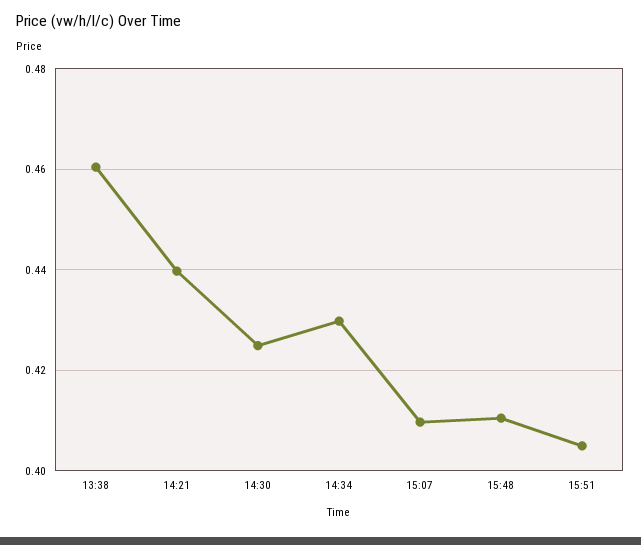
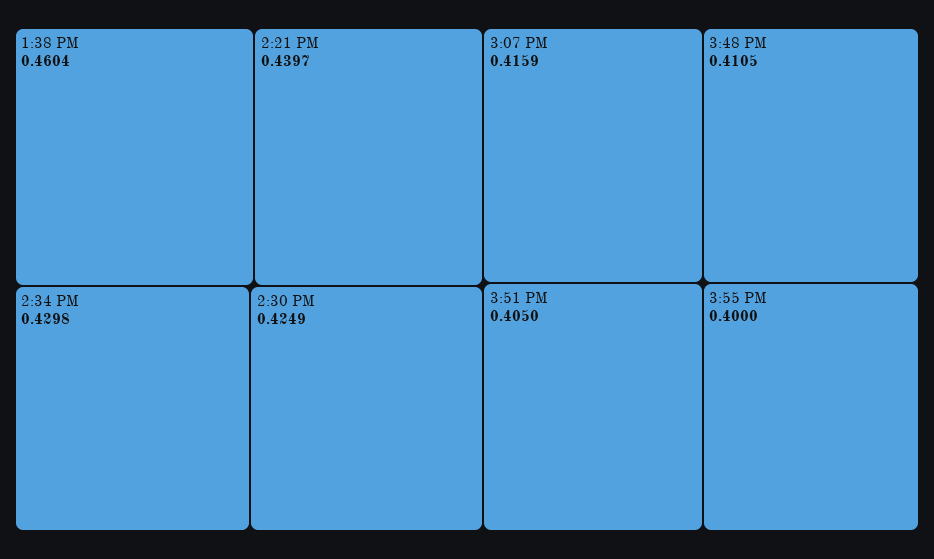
15:07: 0.41 -> 0.4159
3:55 PM: none -> 0.4

